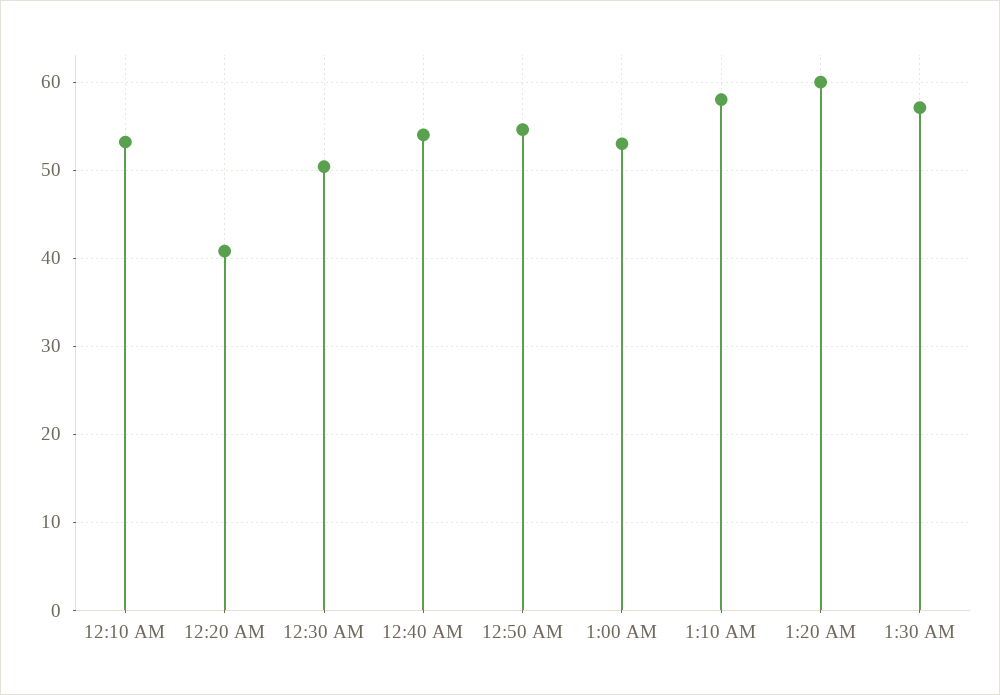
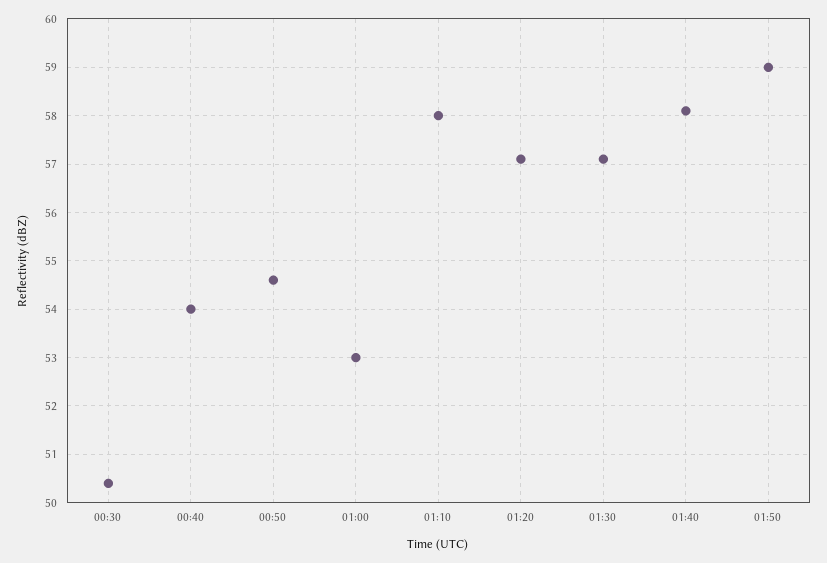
12:10 AM: 53 -> none
12:20 AM: 41 -> none
1:20 AM: 60 -> 57
01:40: none -> 58
01:50: none -> 59

